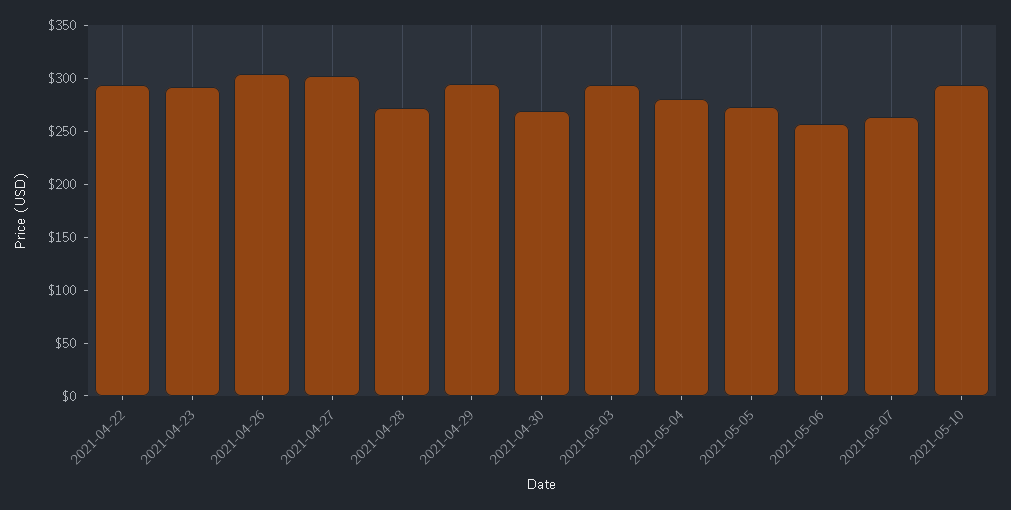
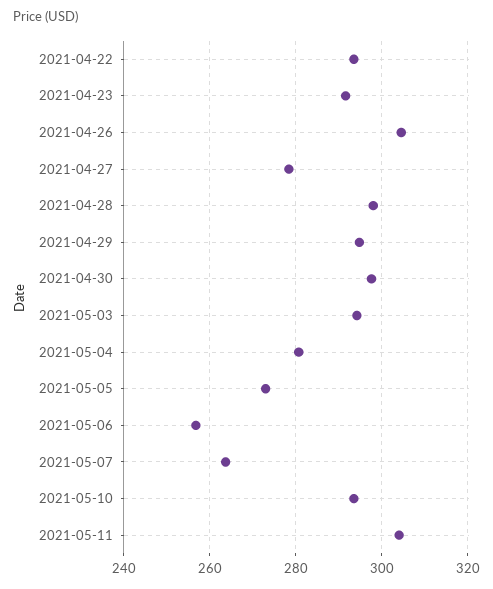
2021-04-27: 300 -> 278
2021-04-28: 270 -> 298
2021-04-30: 270 -> 298
2021-05-11: none -> 304

